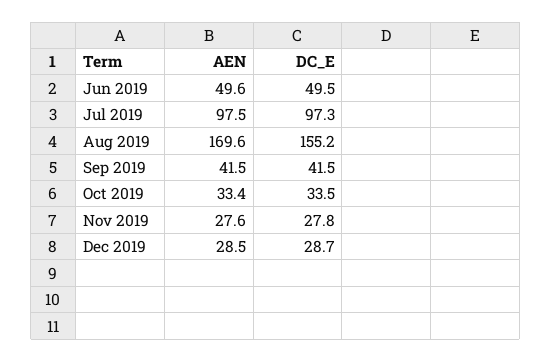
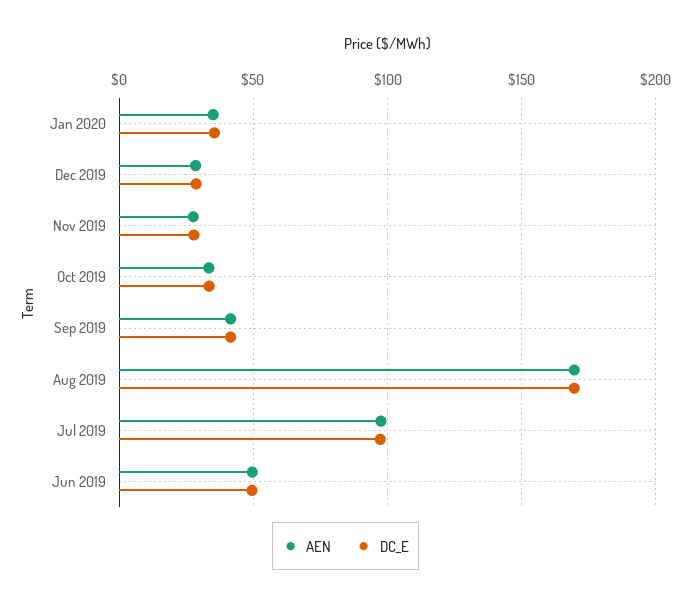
DC_E, Aug 2019: 155.2 -> 170
AEN, Jan 2020: none -> 35
DC_E, Jan 2020: none -> 35

